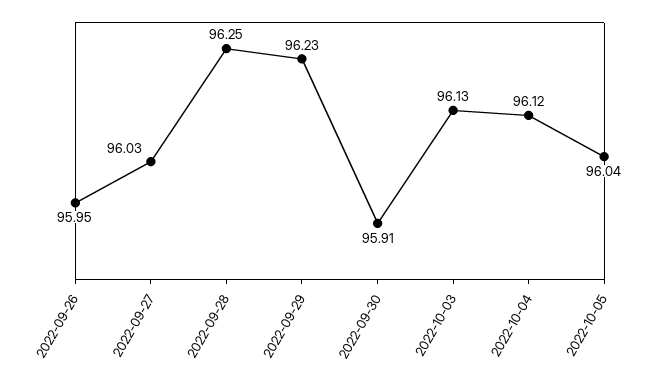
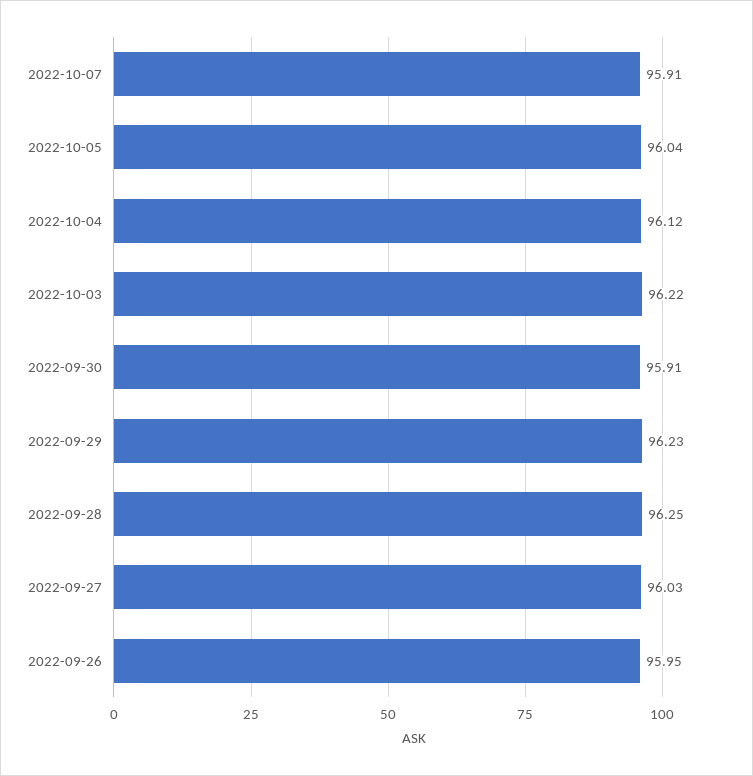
2022-10-03: 96.13 -> 96.22
2022-10-07: none -> 95.91

